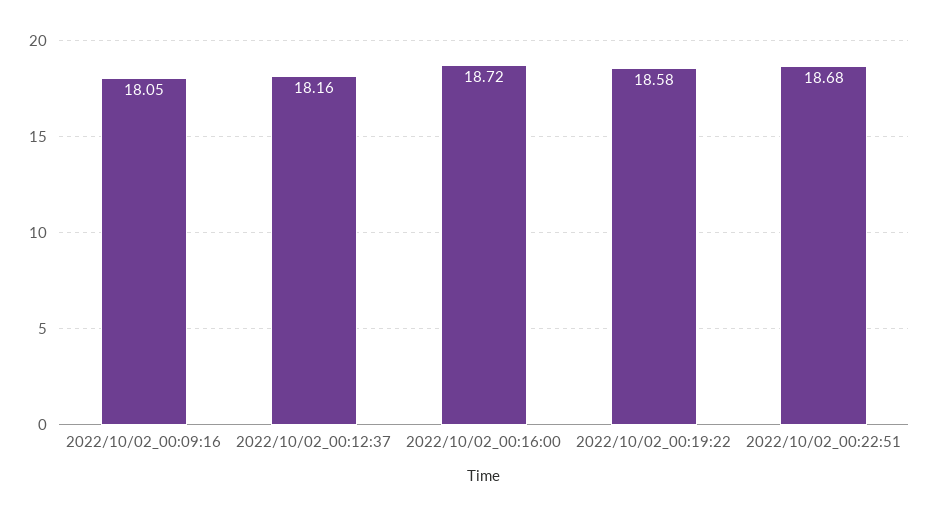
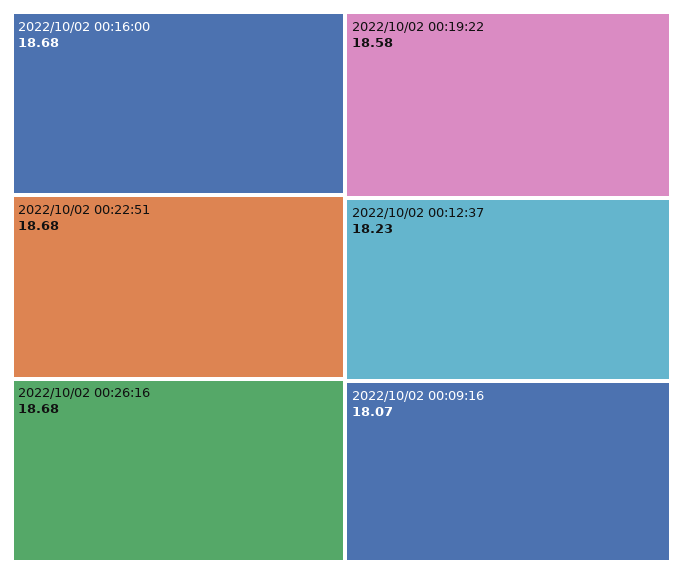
2022/10/02_00:09:16: 18.05 -> 18.07
2022/10/02_00:12:37: 18.16 -> 18.23
2022/10/02_00:16:00: 18.72 -> 18.68
2022/10/02 00:26:16: none -> 18.68

